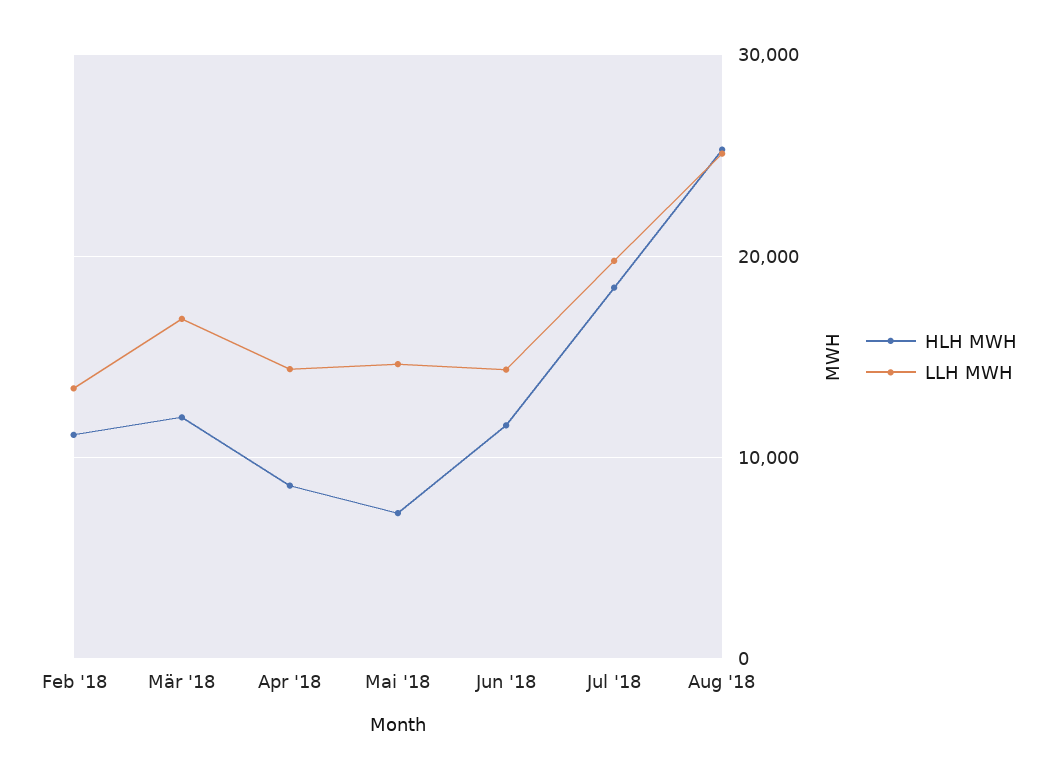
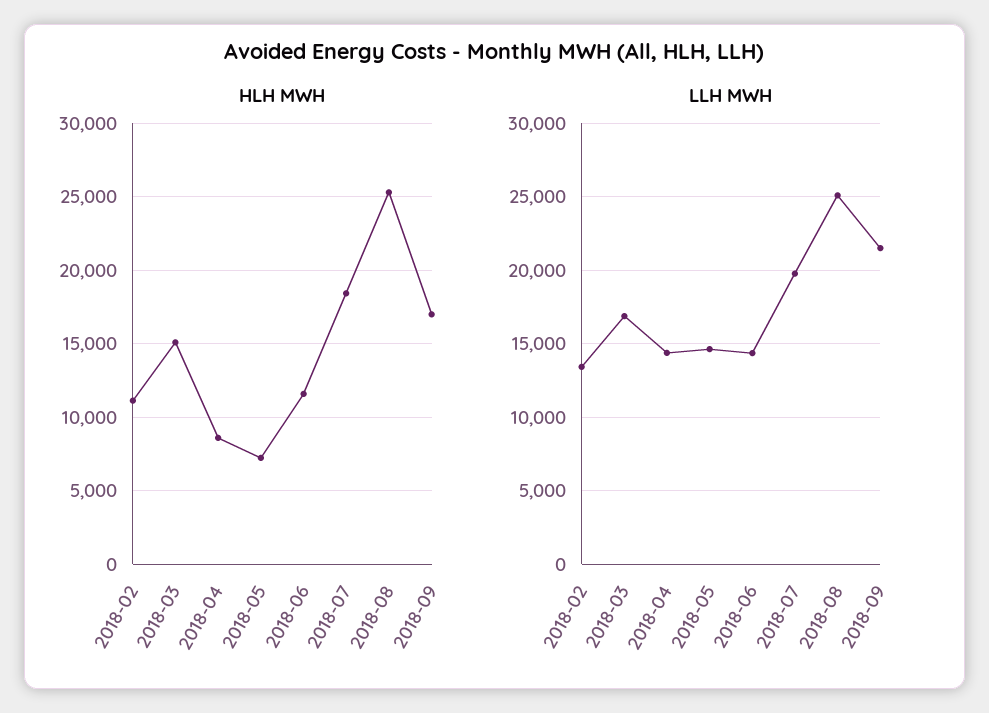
HLH MWH, Mär '18: 12000 -> 15000
HLH MWH, 2018-09: none -> 17000
LLH MWH, 2018-09: none -> 21500

